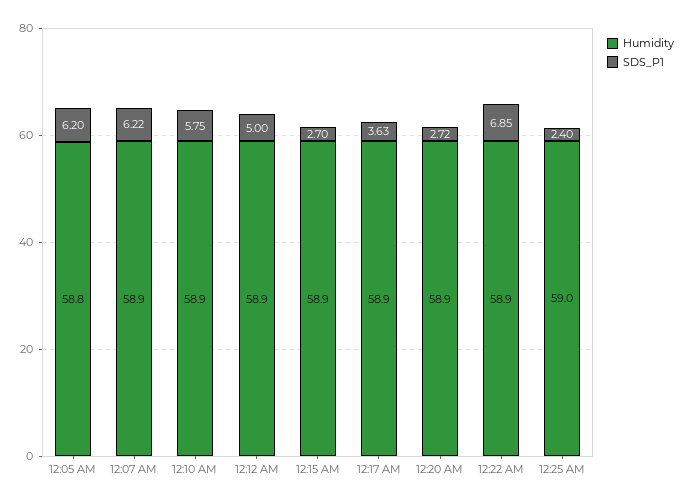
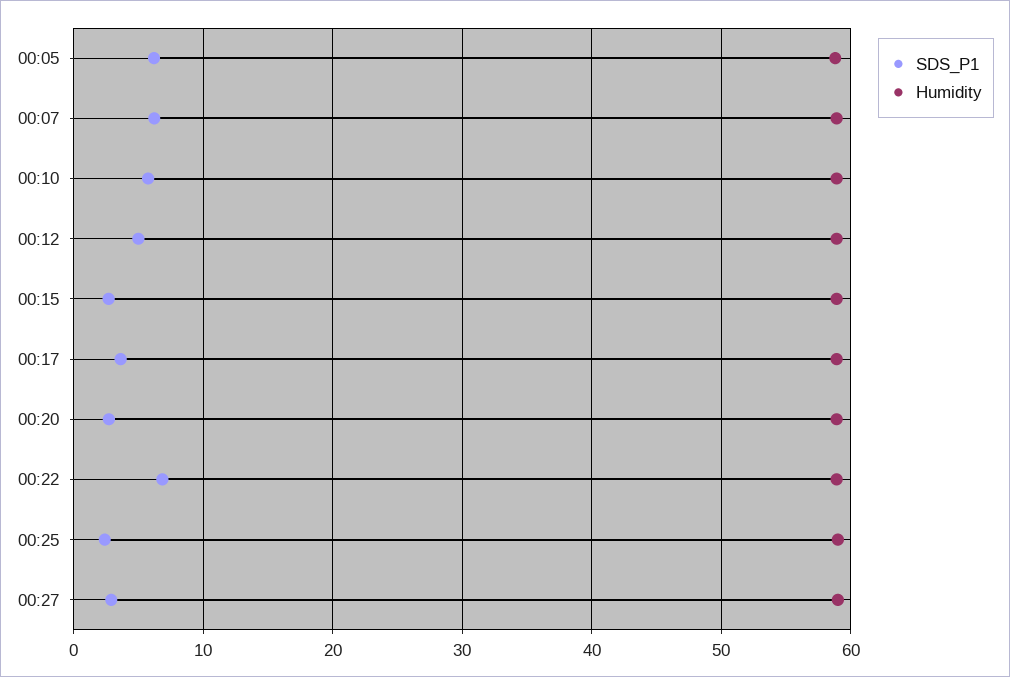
SDS_P1, 00:27: none -> 3
Humidity, 00:27: none -> 59

